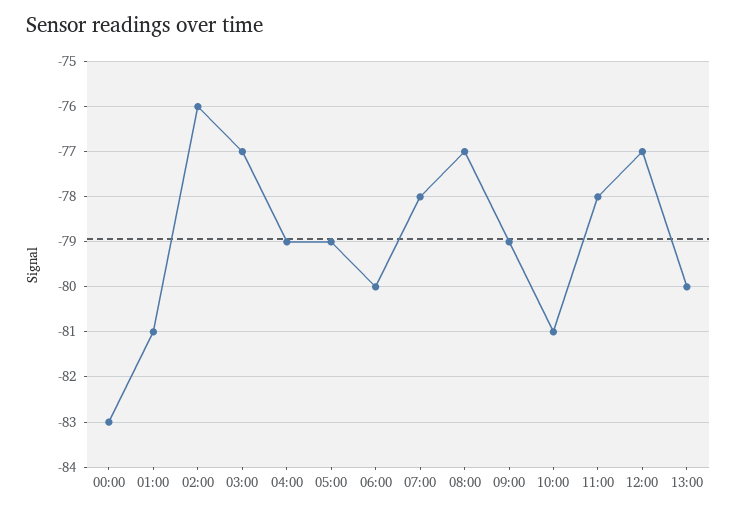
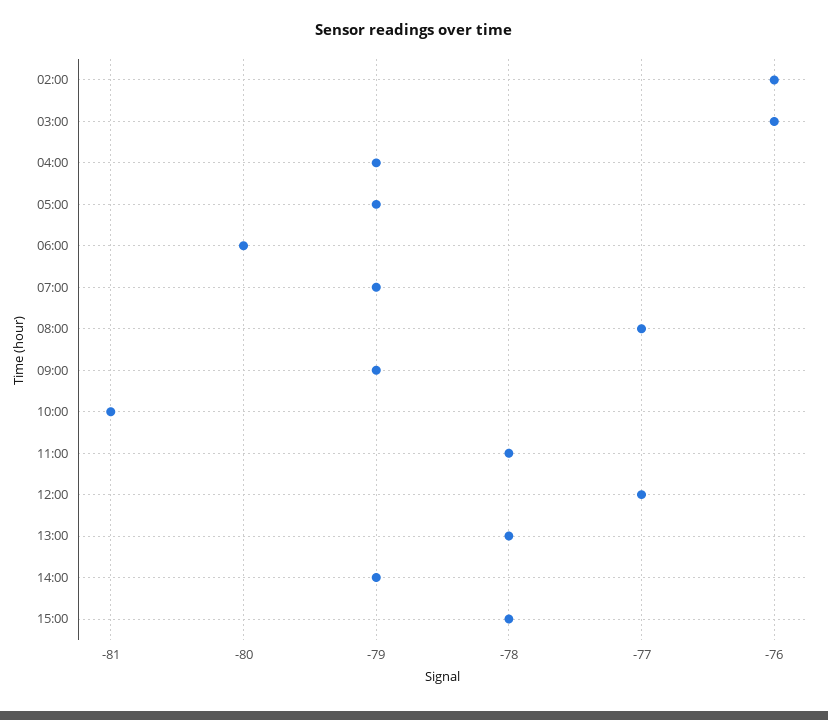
00:00: -83 -> none
01:00: -81 -> none
03:00: -77 -> -76
07:00: -78 -> -79
13:00: -80 -> -78
14:00: none -> -79
15:00: none -> -78

